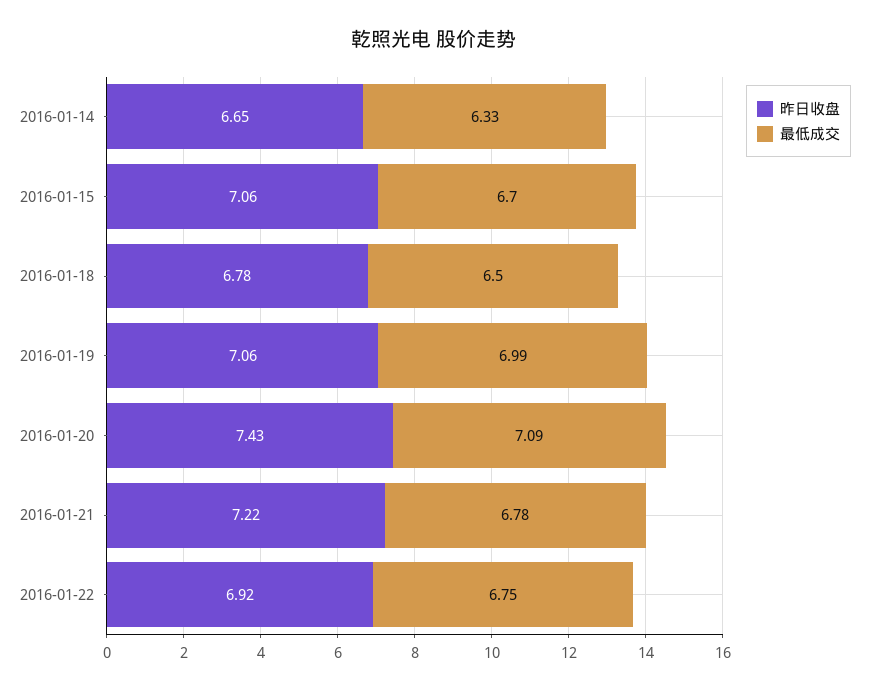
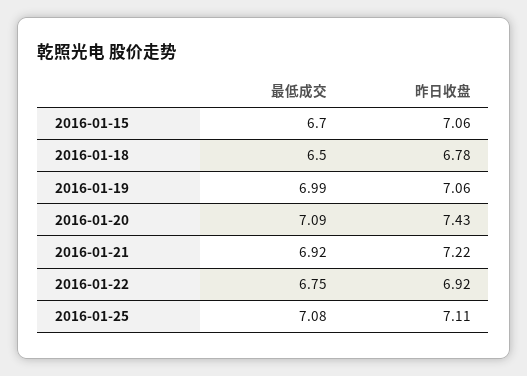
昨日收盘, 2016-01-14: 6.65 -> none
最低成交, 2016-01-14: 6.33 -> none
最低成交, 2016-01-21: 6.78 -> 6.92
最低成交, 2016-01-25: none -> 7.08
昨日收盘, 2016-01-25: none -> 7.11

